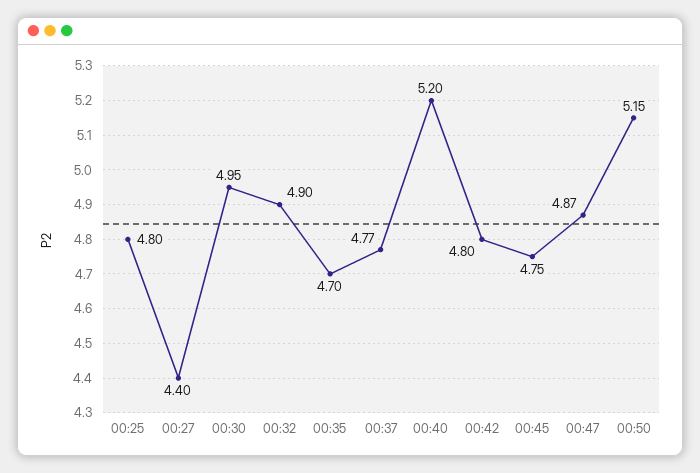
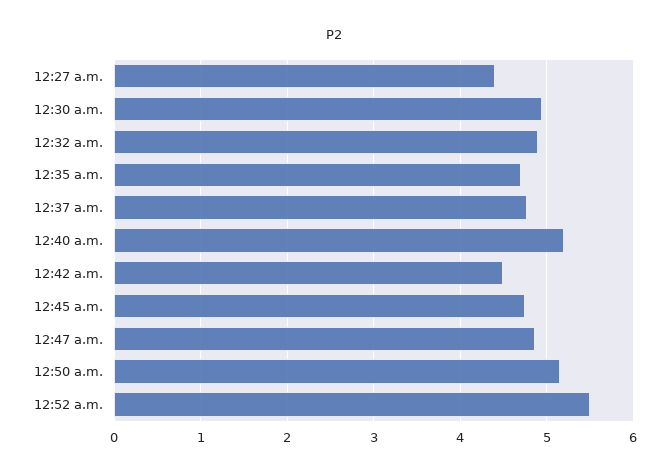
00:25: 4.8 -> none
00:42: 4.8 -> 4.5
12:52 a.m.: none -> 5.5

